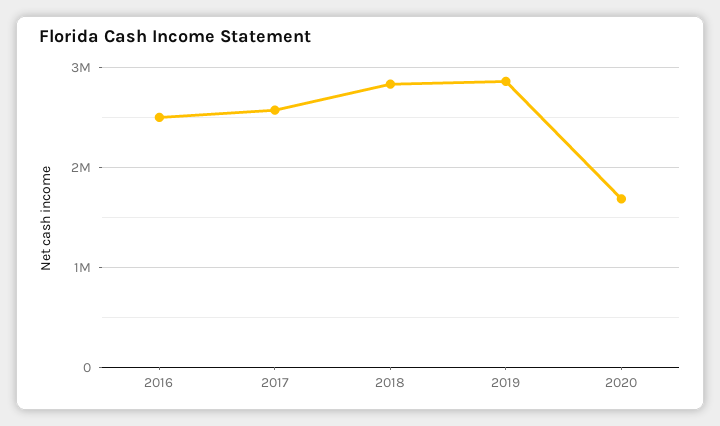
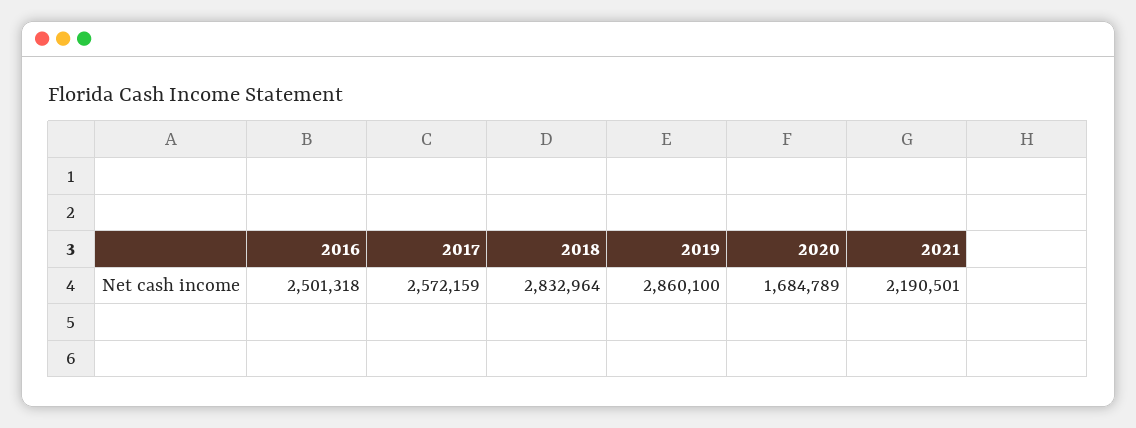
2021: none -> 2190501

